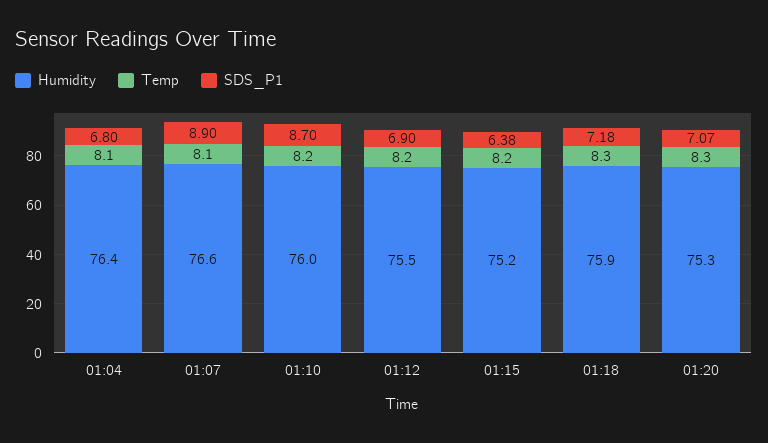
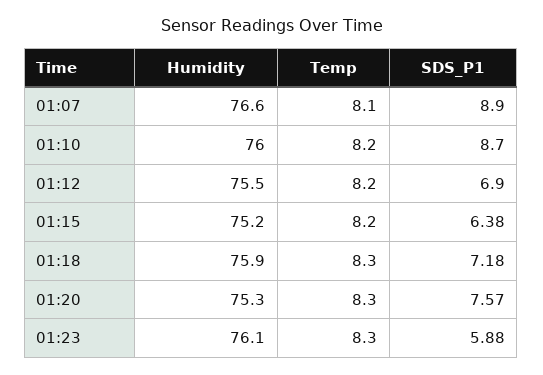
Humidity, 01:04: 76.4 -> none
Temp, 01:04: 8.1 -> none
SDS_P1, 01:04: 6.8 -> none
SDS_P1, 01:20: 7.07 -> 7.57
Humidity, 01:23: none -> 76.1
Temp, 01:23: none -> 8.3
SDS_P1, 01:23: none -> 5.88

